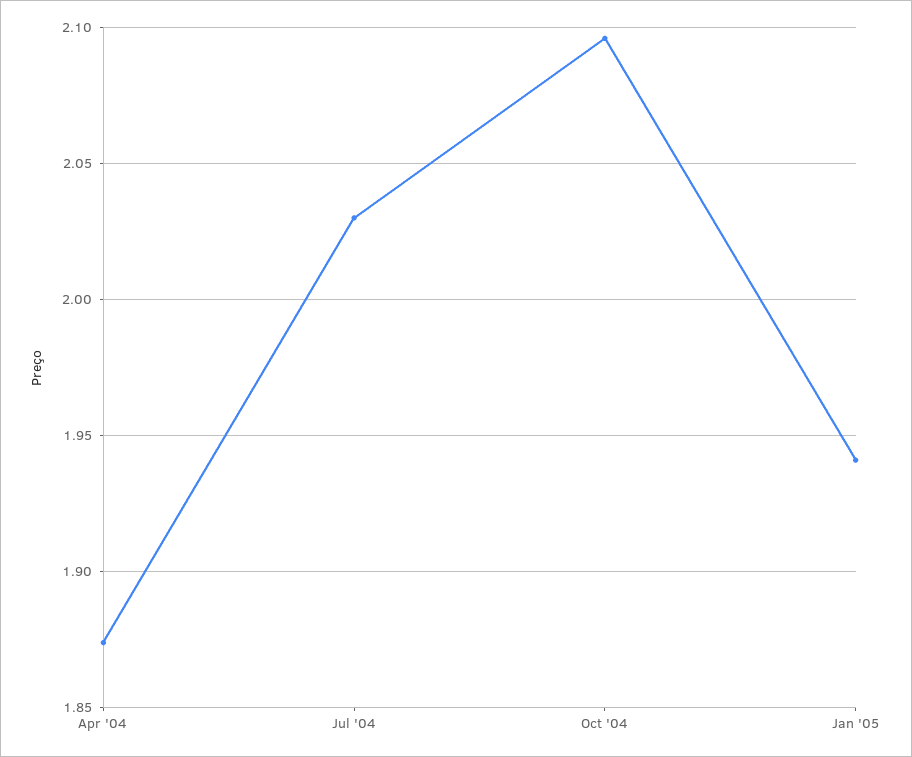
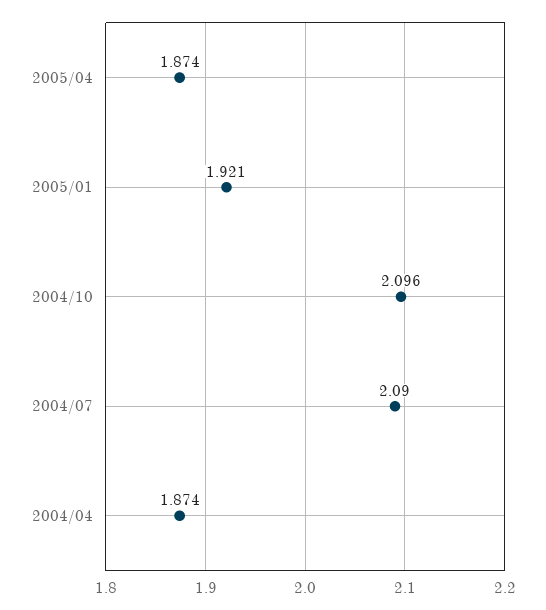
Jul '04: 2.03 -> 2.09
Jan '05: 1.94 -> 1.921
2005/04: none -> 1.874

